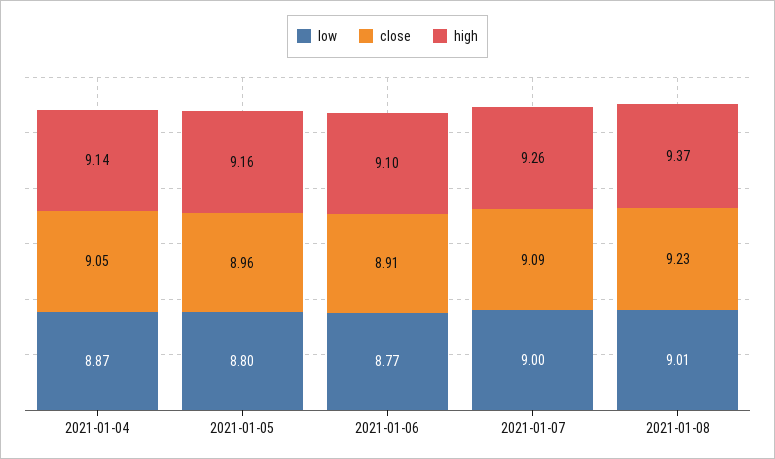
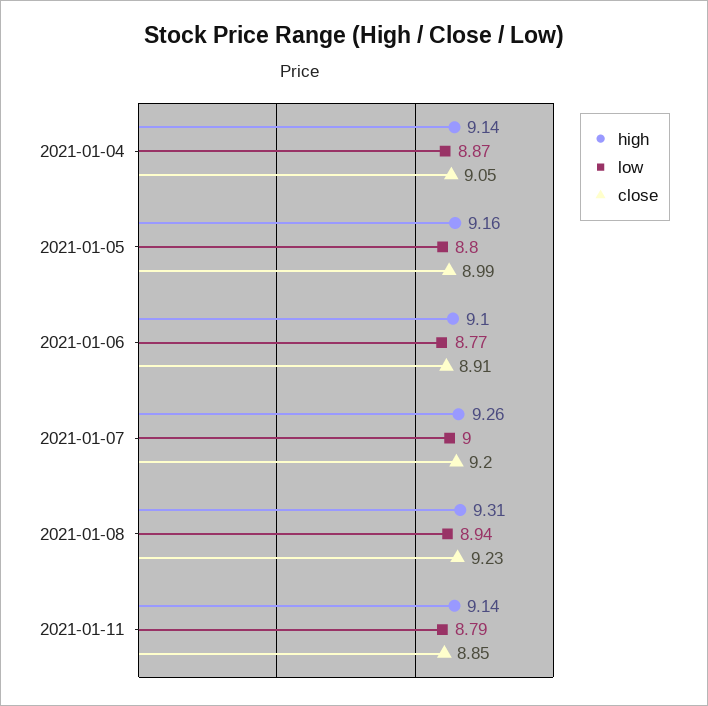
close, 2021-01-05: 8.96 -> 8.99
close, 2021-01-07: 9.09 -> 9.2
low, 2021-01-08: 9.01 -> 8.94
high, 2021-01-08: 9.37 -> 9.31
high, 2021-01-11: none -> 9.14
low, 2021-01-11: none -> 8.79
close, 2021-01-11: none -> 8.85

